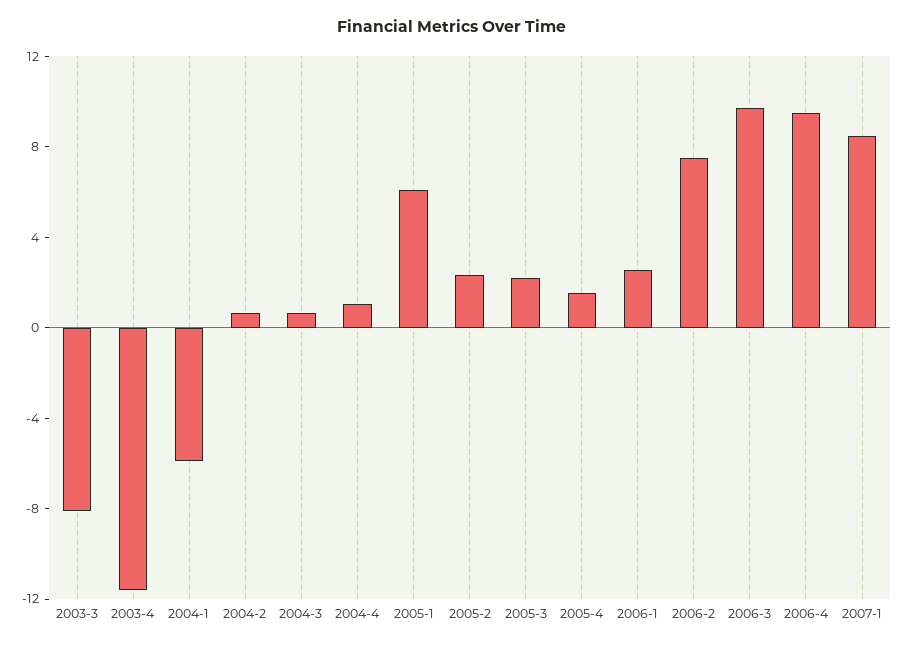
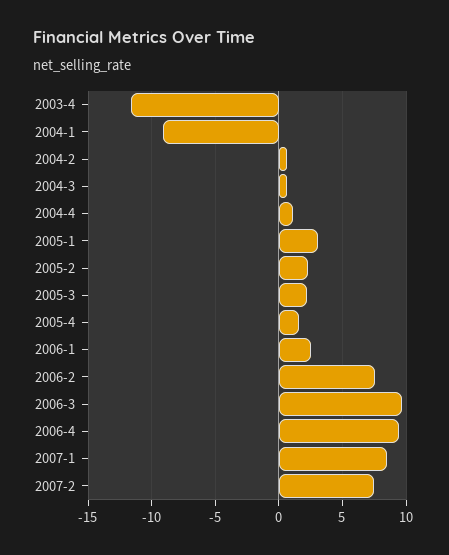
2003-3: -8 -> none
2004-1: -6 -> -9
2005-1: 6 -> 3
2007-2: none -> 7.5

